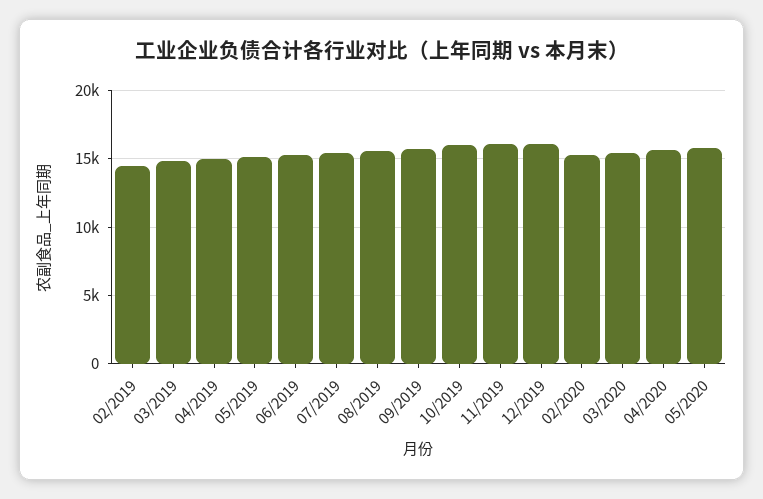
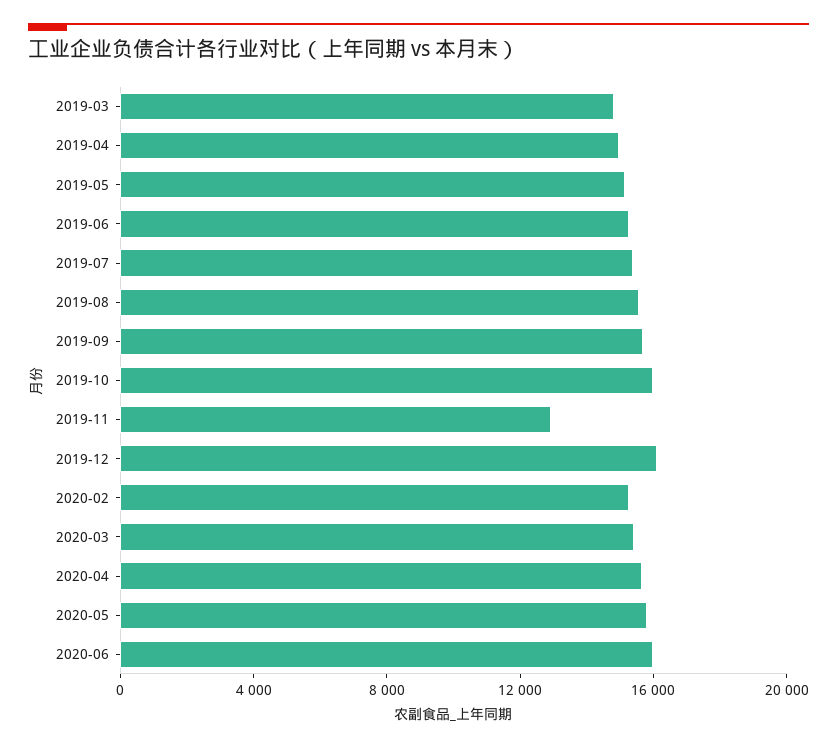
02/2019: 14500 -> none
11/2019: 16000 -> 13000
2020-06: none -> 16000

